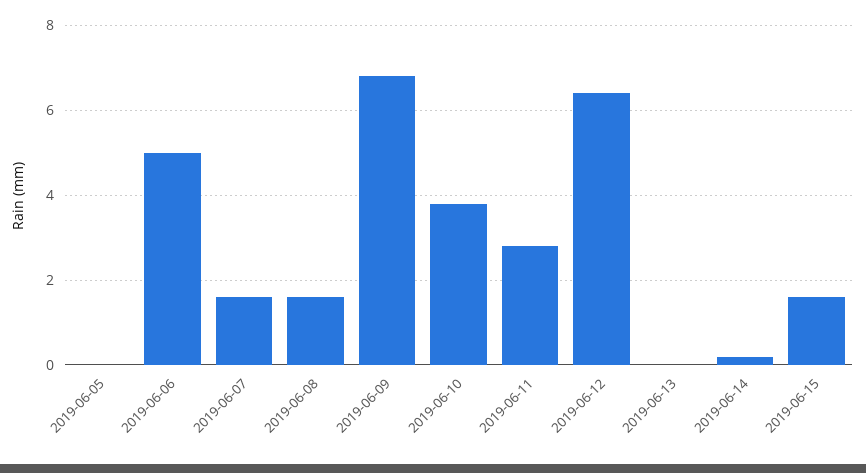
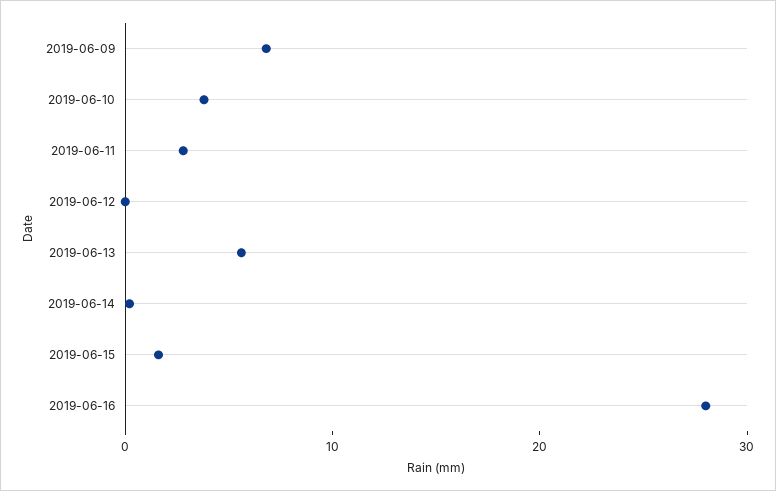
2019-06-05: 0 -> none
2019-06-06: 5 -> none
2019-06-07: 1.5 -> none
2019-06-08: 1.5 -> none
2019-06-12: 6.5 -> 0
2019-06-13: 0 -> 6
2019-06-16: none -> 28

